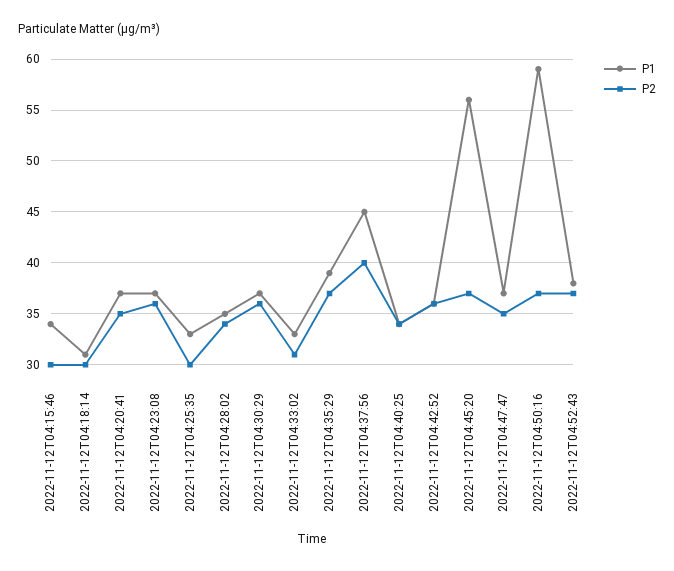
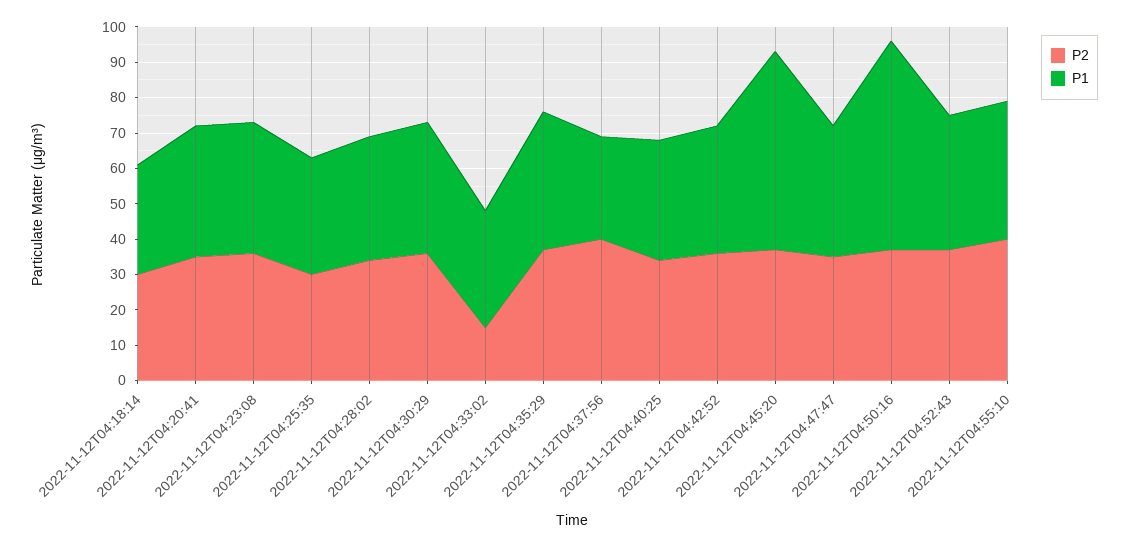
P1, 2022-11-12T04:15:46: 34 -> none
P2, 2022-11-12T04:15:46: 30 -> none
P2, 2022-11-12T04:33:02: 31 -> 15
P1, 2022-11-12T04:37:56: 45 -> 30
P2, 2022-11-12T04:55:10: none -> 40
P1, 2022-11-12T04:55:10: none -> 40

